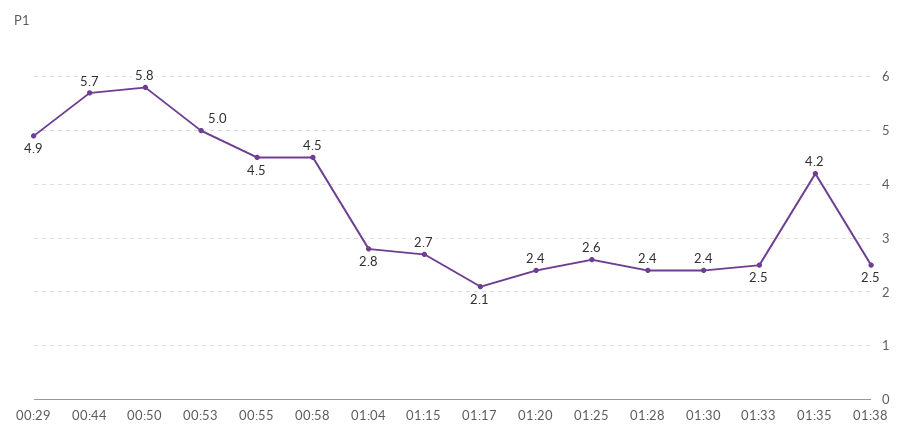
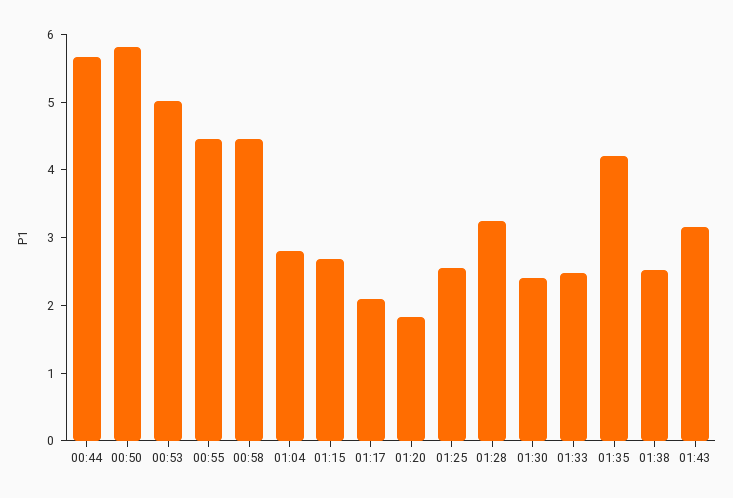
00:29: 4.9 -> none
01:20: 2.4 -> 1.8
01:28: 2.4 -> 3.2
01:43: none -> 3.2

